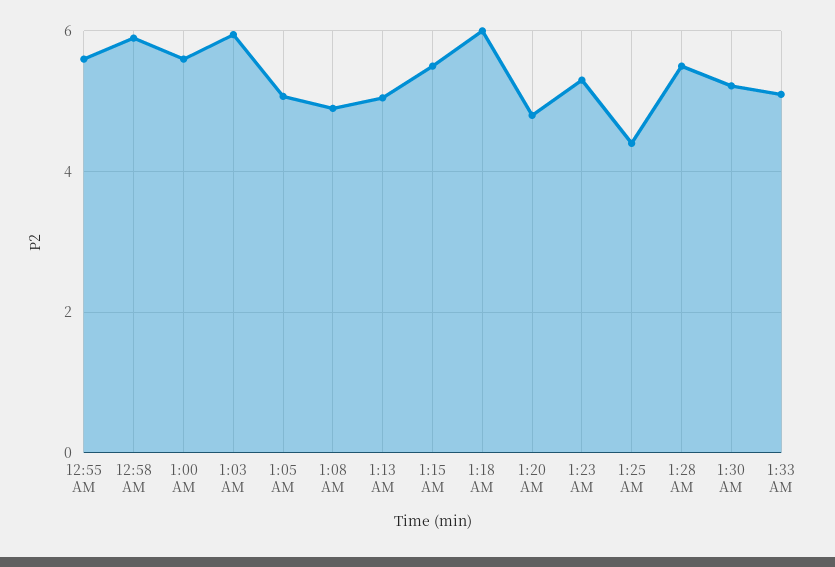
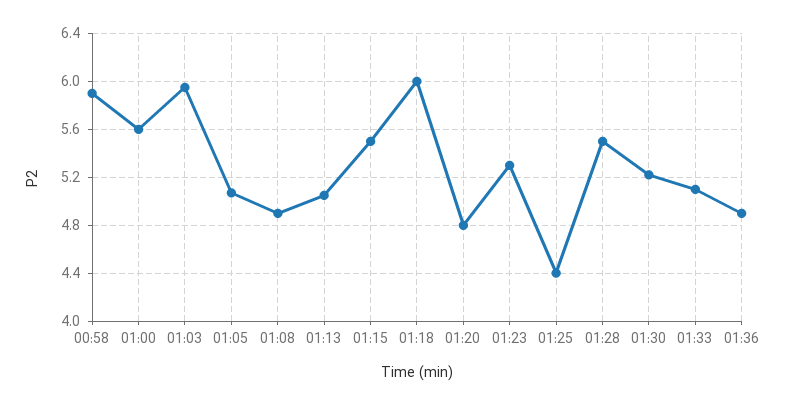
12:55 AM: 5.6 -> none
01:36: none -> 4.9

